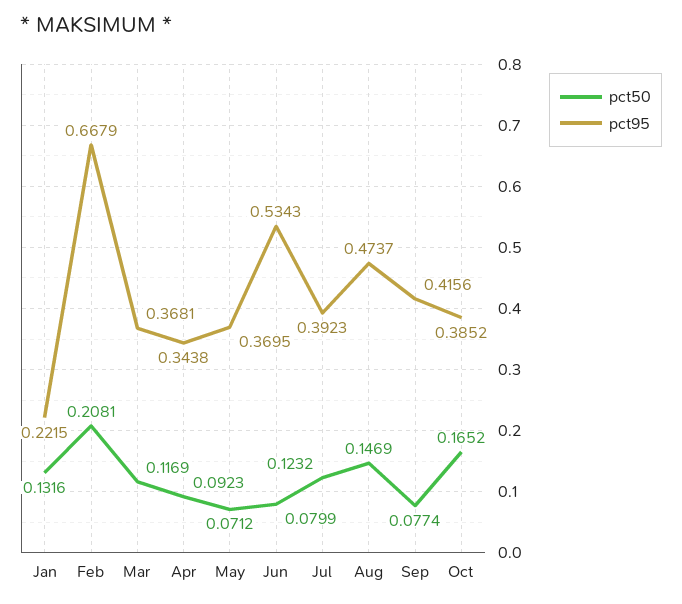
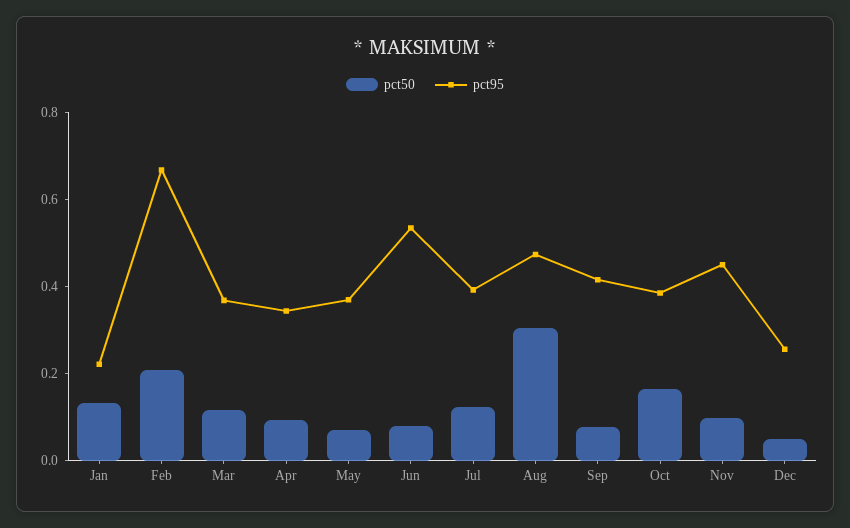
pct50, Aug: 0.1469 -> 0.3
pct50, Nov: none -> 0.1
pct95, Nov: none -> 0.45
pct50, Dec: none -> 0.05
pct95, Dec: none -> 0.25

